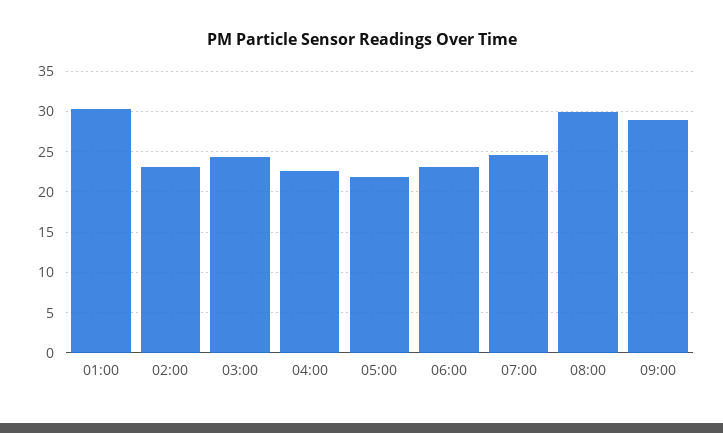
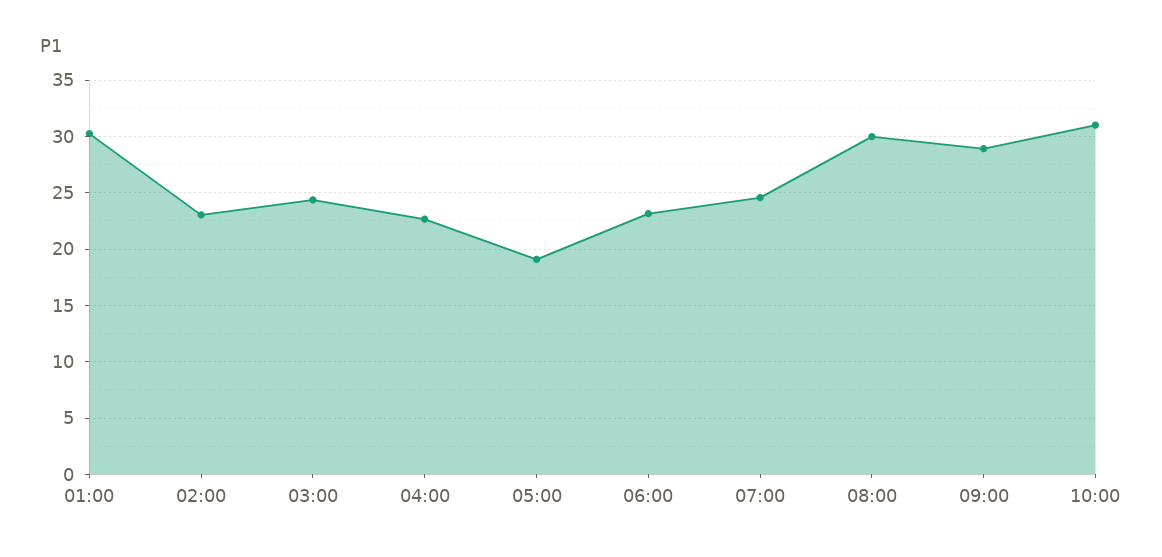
05:00: 22 -> 19
10:00: none -> 31

